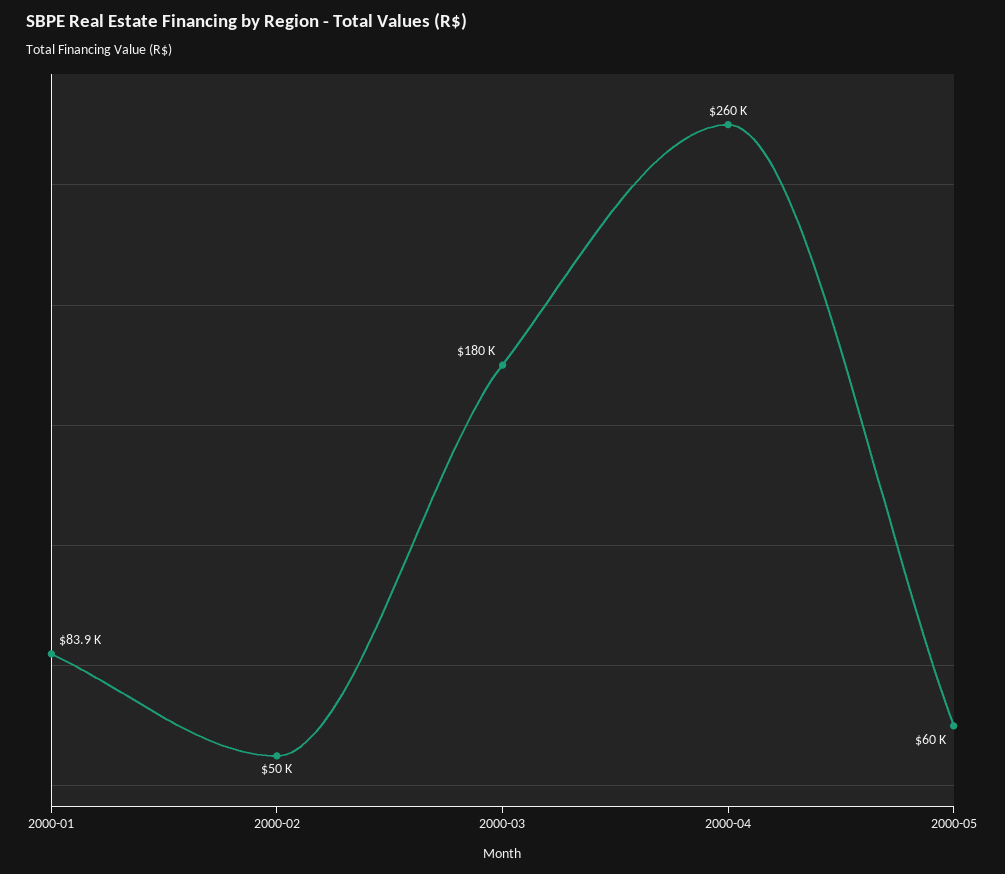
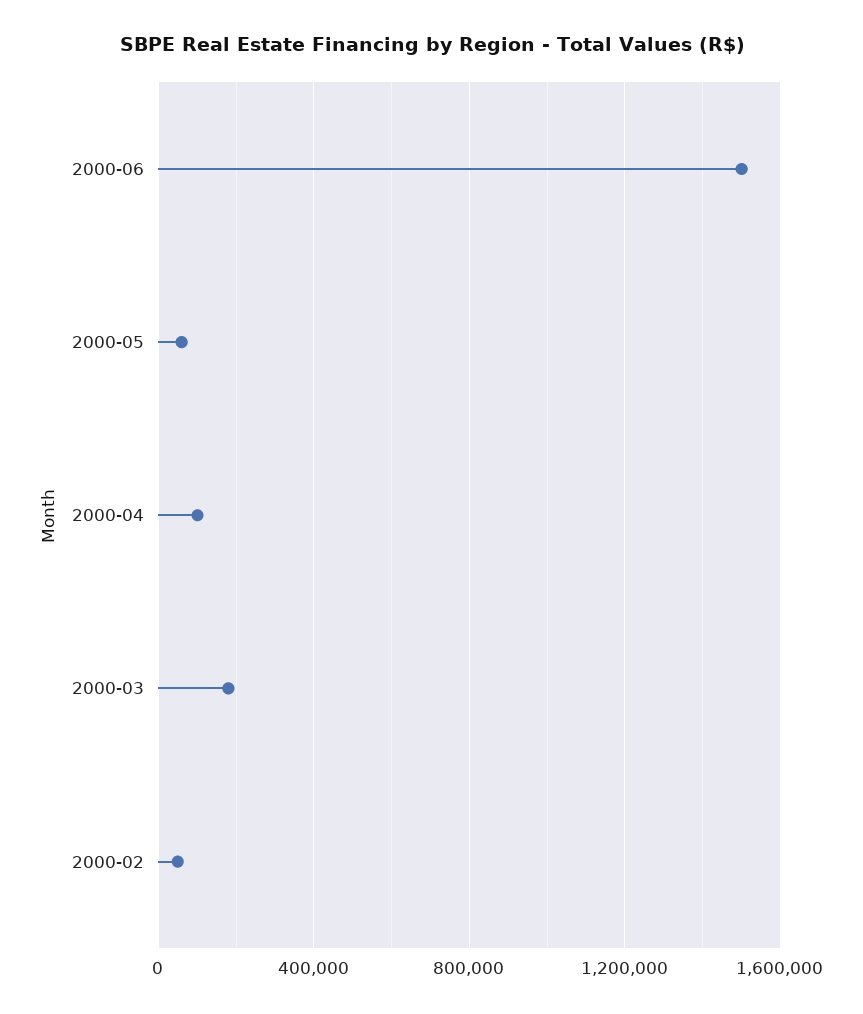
2000-01: 83900 -> none
2000-04: 260000 -> 100000
2000-06: none -> 1500000

